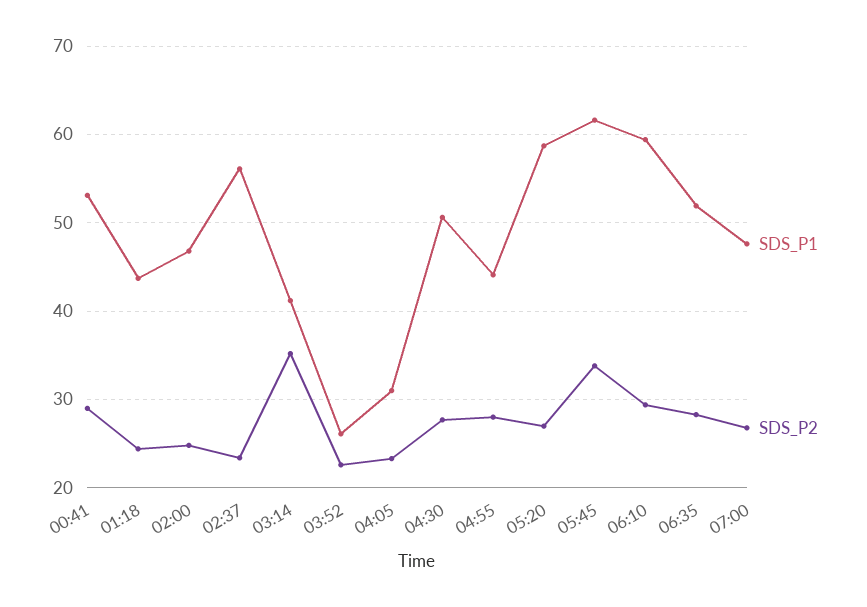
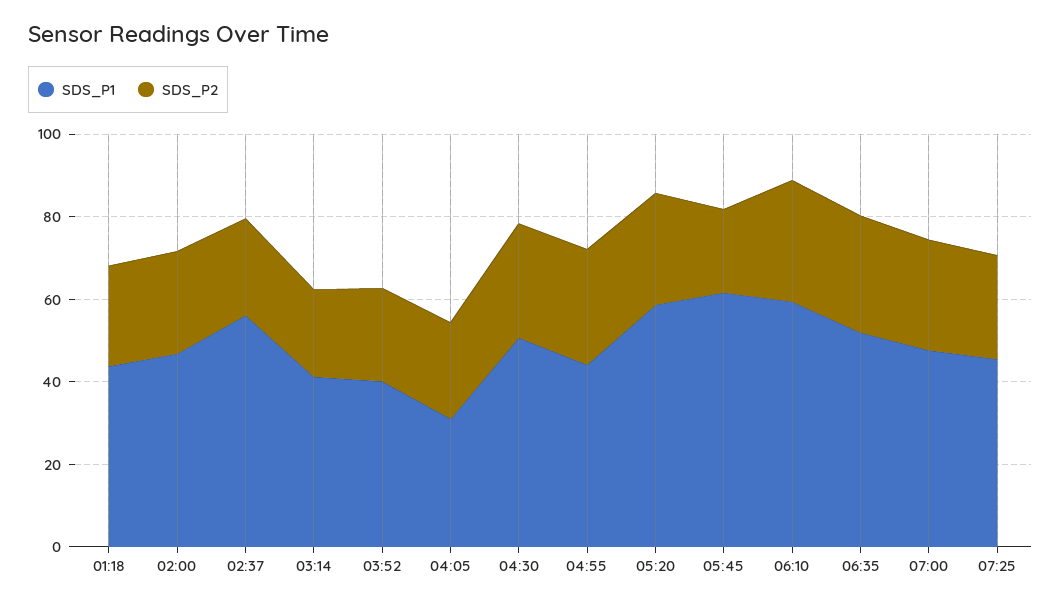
SDS_P1, 00:41: 53 -> none
SDS_P2, 00:41: 29 -> none
SDS_P2, 03:14: 35 -> 20
SDS_P1, 03:52: 26 -> 40
SDS_P2, 05:45: 34 -> 20
SDS_P1, 07:25: none -> 45
SDS_P2, 07:25: none -> 25

